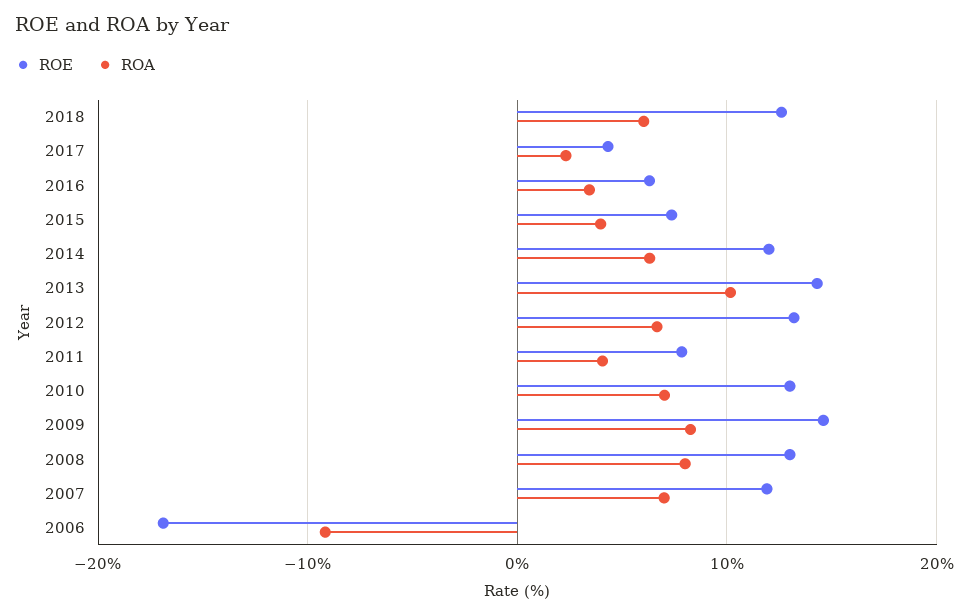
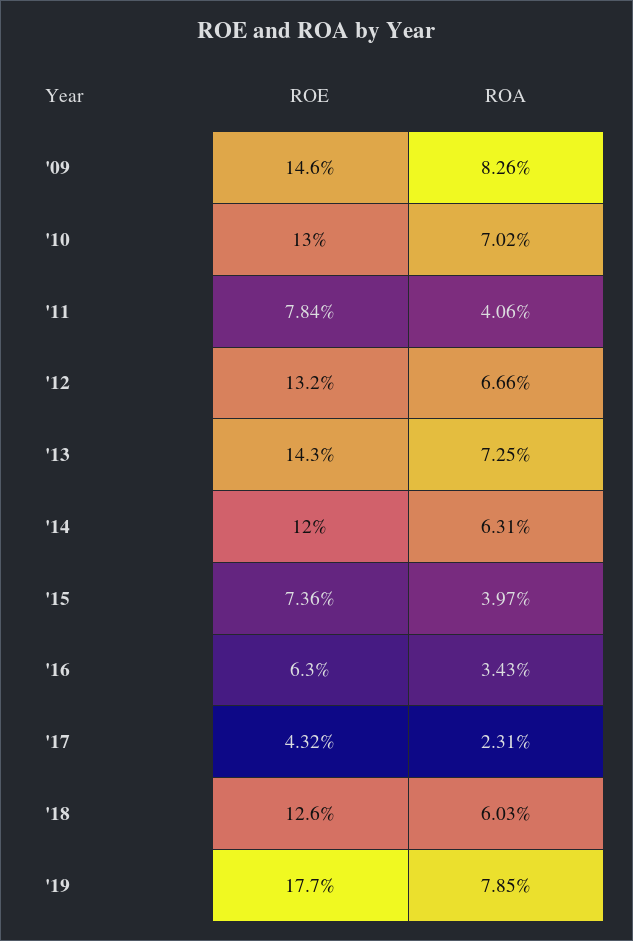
ROA, 2013: 10 -> 7.25
ROE, 2008: 13 -> none
ROA, 2008: 8 -> none
ROE, 2007: 12 -> none
ROA, 2007: 7 -> none
ROE, 2006: -17 -> none
ROA, 2006: -9 -> none
ROE, '19: none -> 17.7
ROA, '19: none -> 7.85

